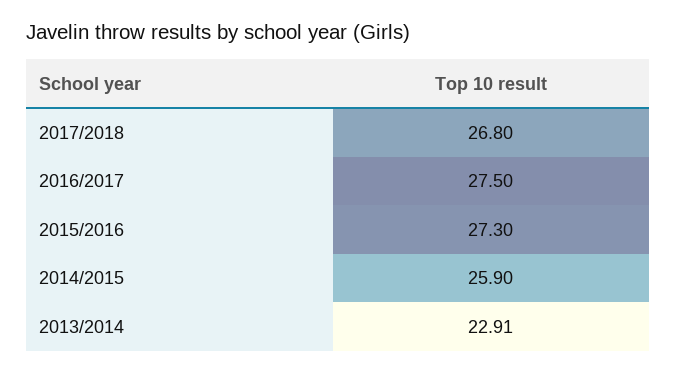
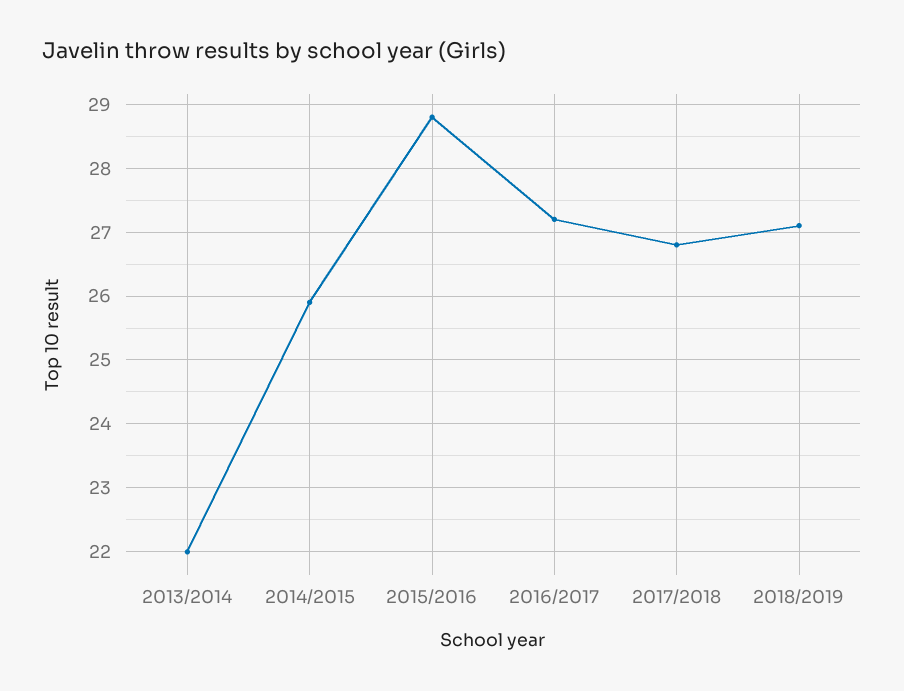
2016/2017: 27.5 -> 27.2
2015/2016: 27.3 -> 28.8
2013/2014: 22.91 -> 22
2018/2019: none -> 27.1

